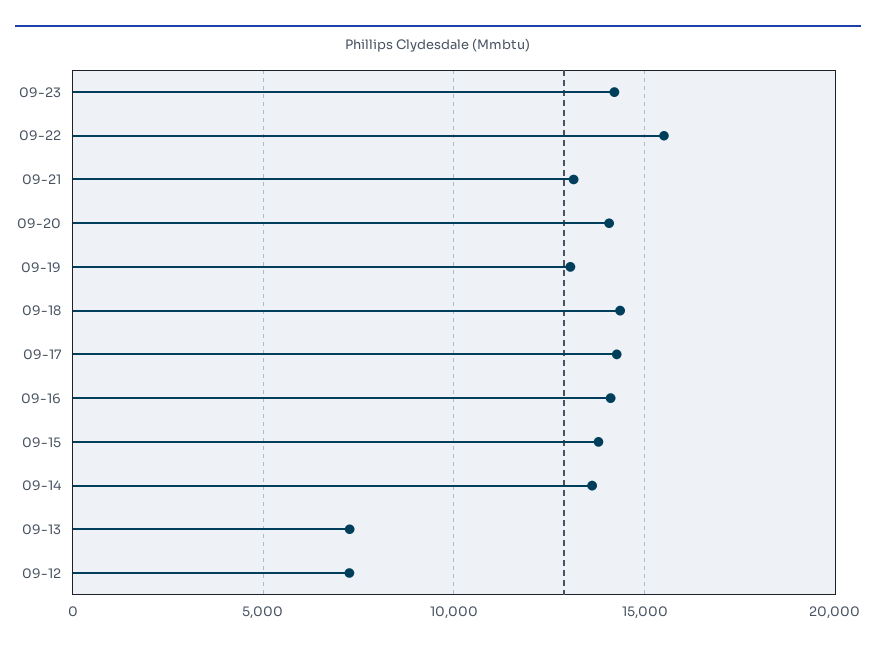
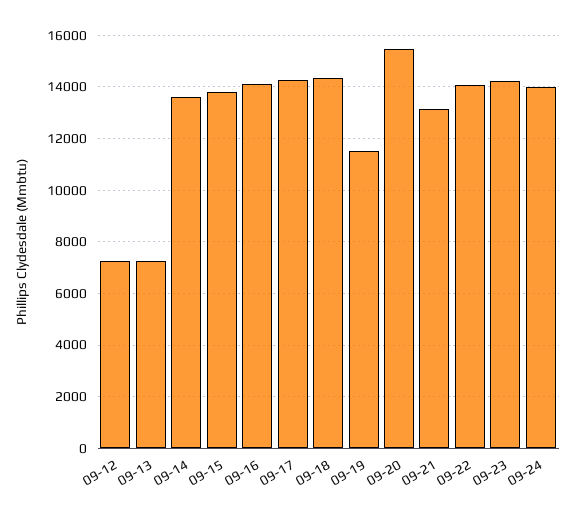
09-22: 15500 -> 14000
09-20: 14000 -> 15500
09-19: 13000 -> 11500
09-24: none -> 14000

